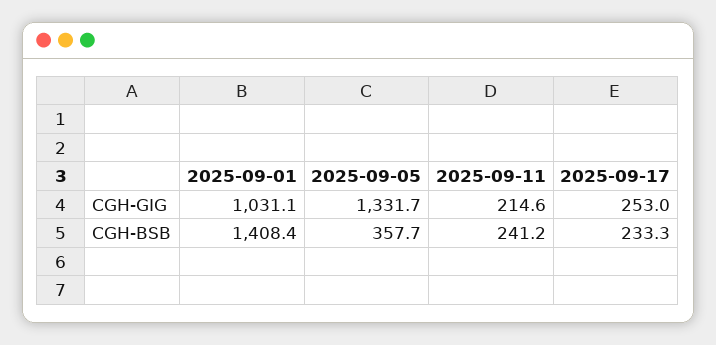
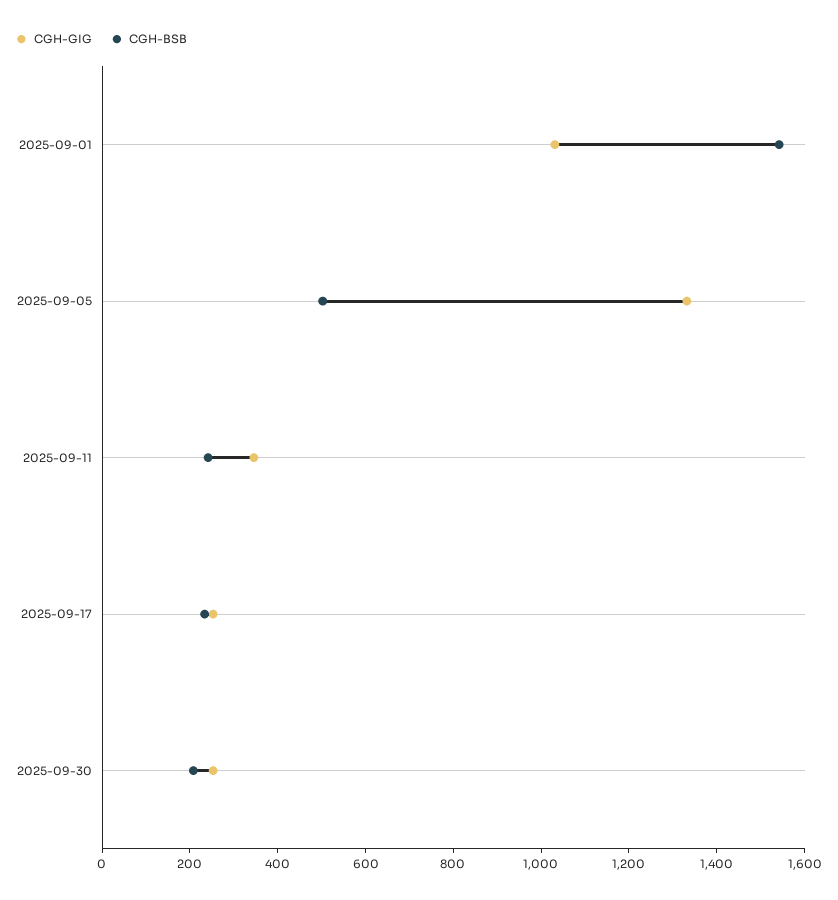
CGH-GIG, 2025-09-11: 214.6 -> 350
CGH-BSB, 2025-09-01: 1408.4 -> 1550
CGH-BSB, 2025-09-05: 357.7 -> 500
CGH-GIG, 2025-09-30: none -> 250
CGH-BSB, 2025-09-30: none -> 200

